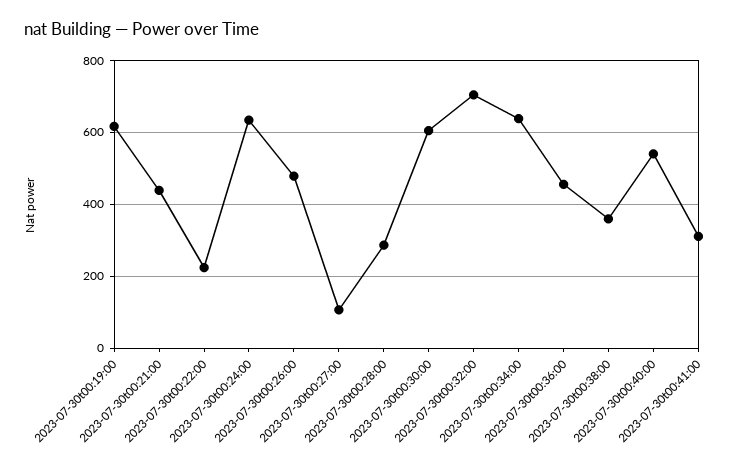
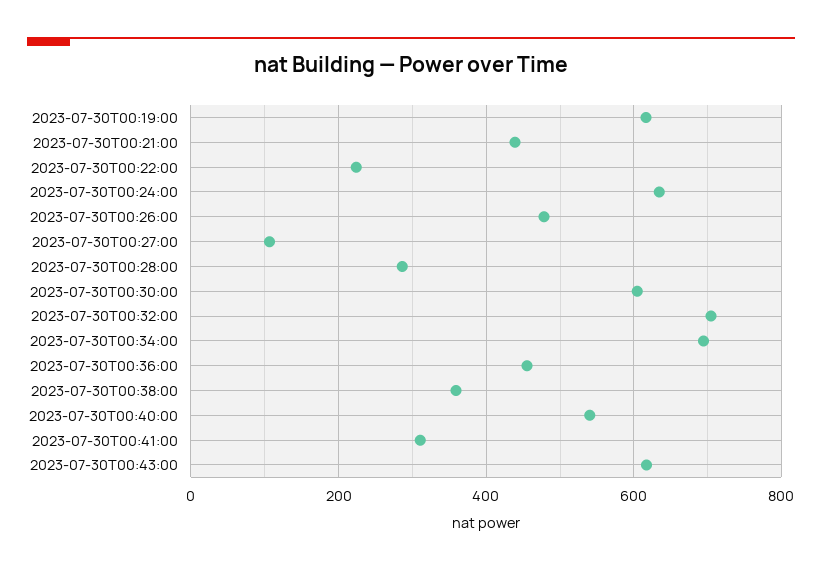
2023-07-30t00:34:00: 640 -> 700
2023-07-30T00:43:00: none -> 620

